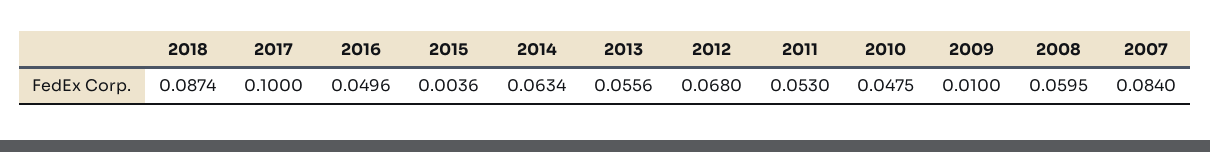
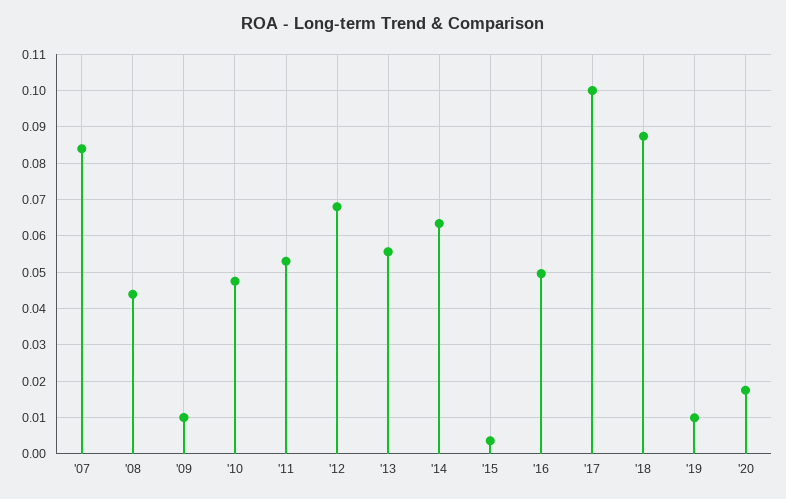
2008: 0.0595 -> 0.044
'19: none -> 0.01
'20: none -> 0.018

